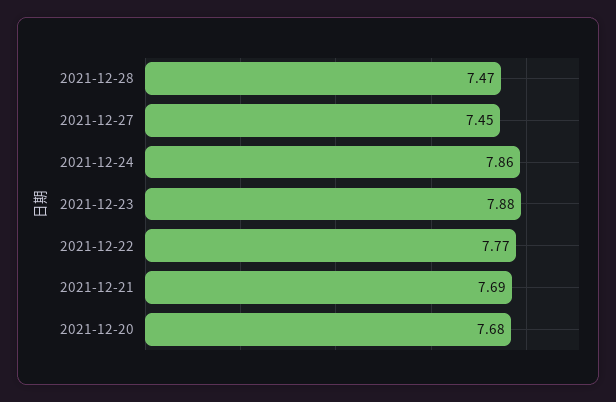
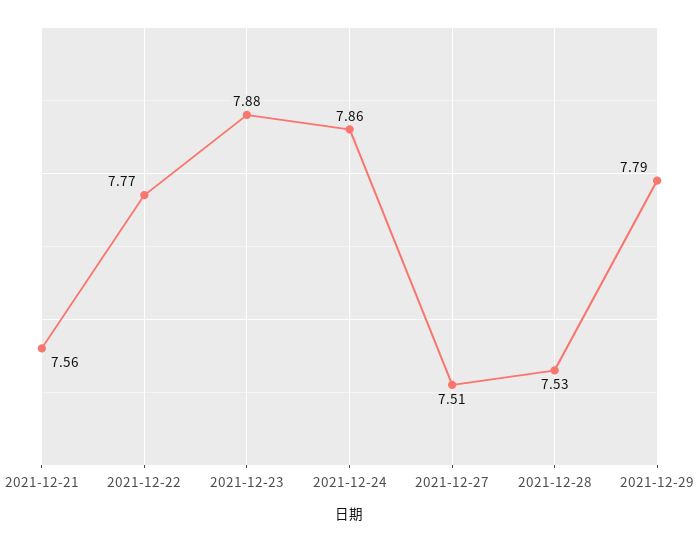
2021-12-28: 7.47 -> 7.53
2021-12-27: 7.45 -> 7.51
2021-12-21: 7.69 -> 7.56
2021-12-20: 7.68 -> none
2021-12-29: none -> 7.79

